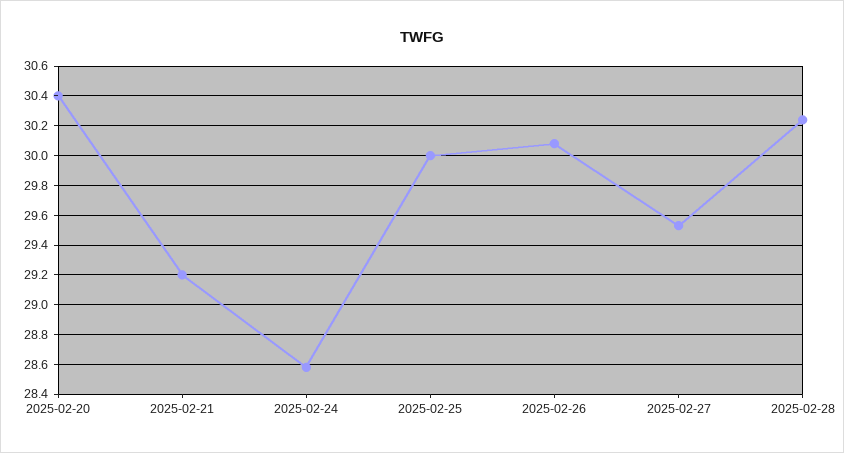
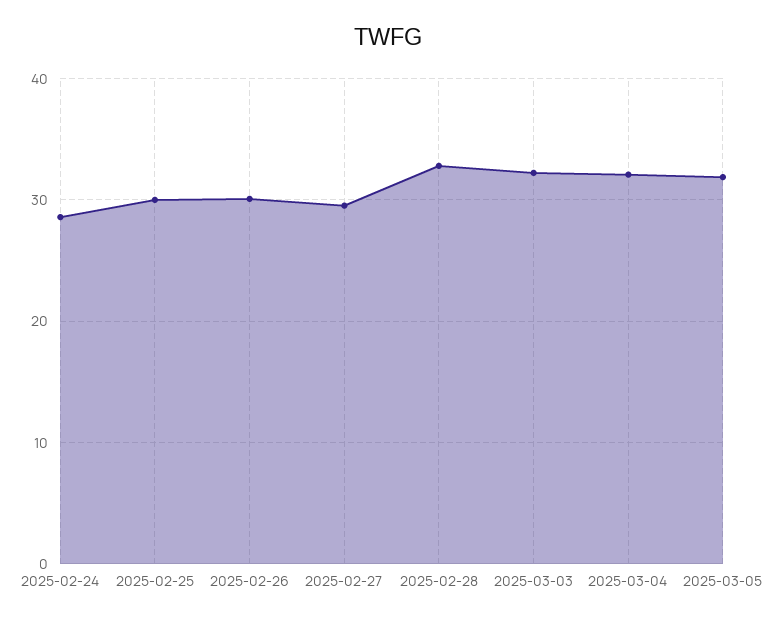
2025-02-20: 30.4 -> none
2025-02-21: 29.2 -> none
2025-02-28: 30.25 -> 33
2025-03-03: none -> 32
2025-03-04: none -> 32
2025-03-05: none -> 32

